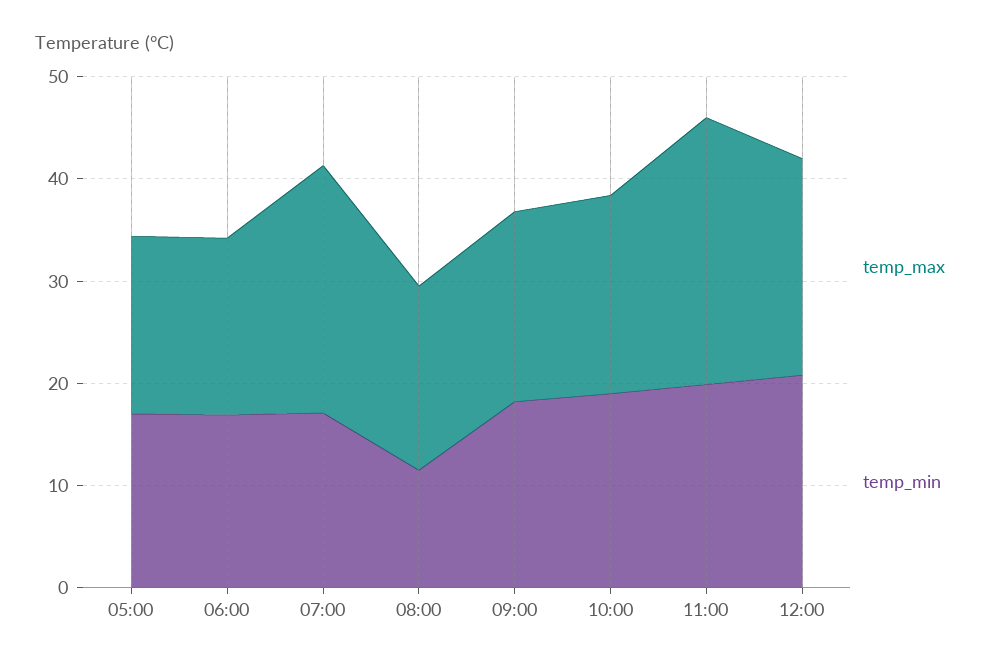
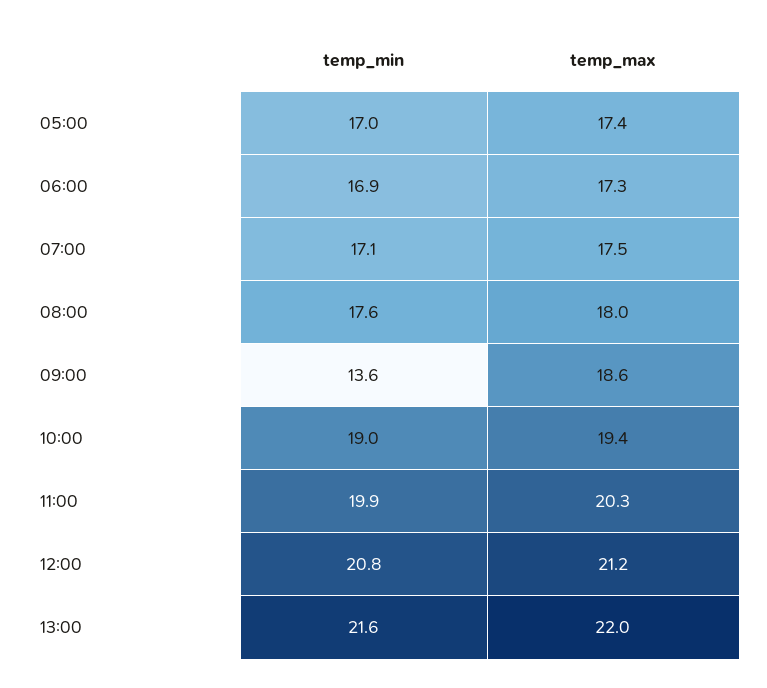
temp_max, 07:00: 24 -> 17.5
temp_min, 08:00: 12 -> 17.6
temp_min, 09:00: 18 -> 13.6
temp_max, 11:00: 26 -> 20.3
temp_min, 13:00: none -> 21.6
temp_max, 13:00: none -> 22

